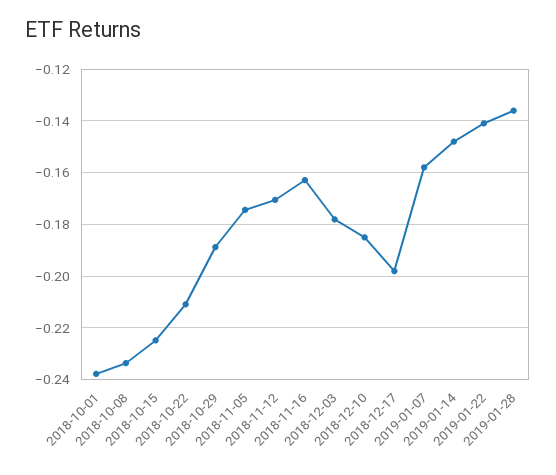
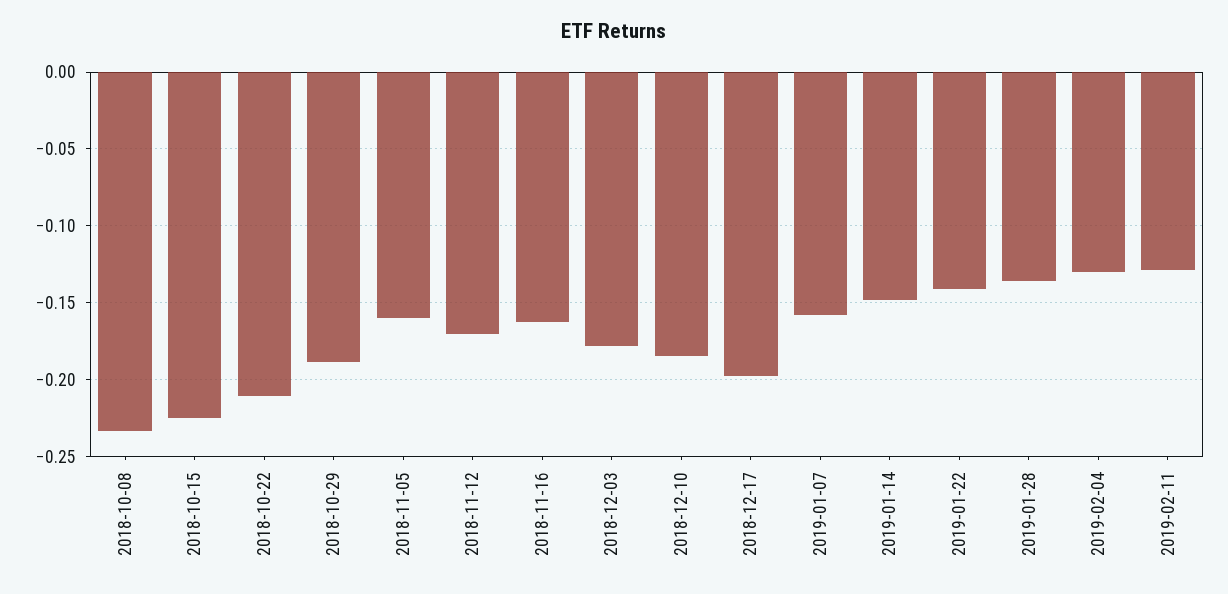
2018-10-01: -0.2375 -> none
2018-11-05: -0.175 -> -0.16
2019-02-04: none -> -0.13
2019-02-11: none -> -0.13

